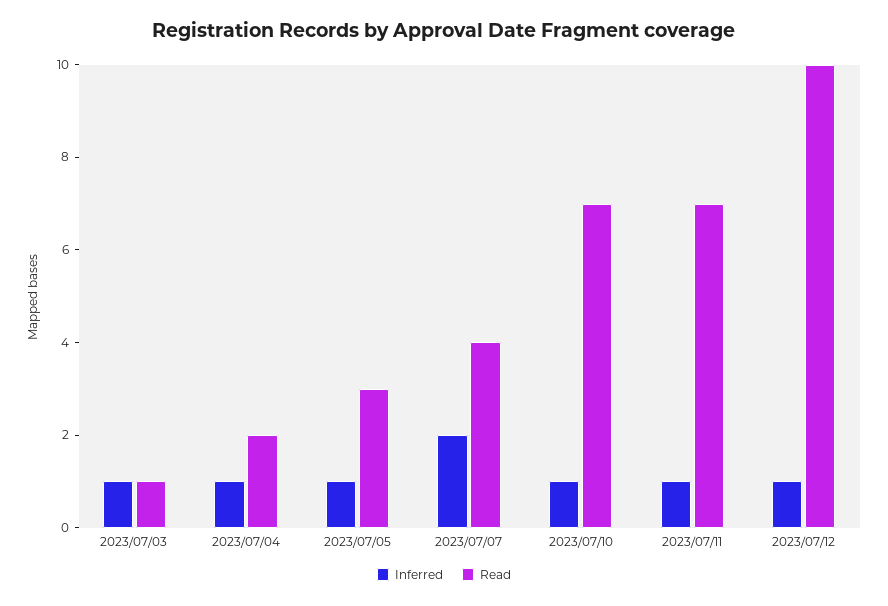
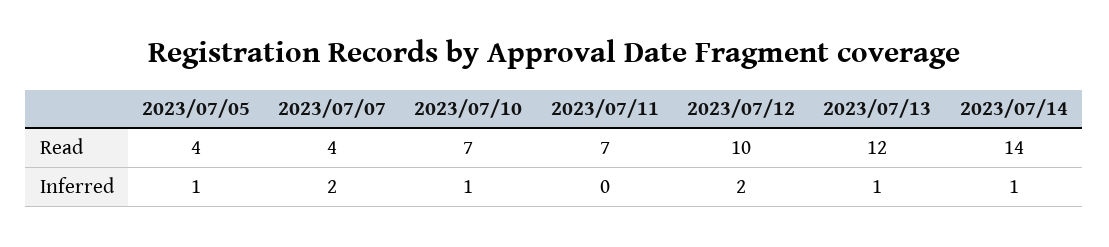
Inferred, 2023/07/03: 1 -> none
Read, 2023/07/03: 1 -> none
Inferred, 2023/07/04: 1 -> none
Read, 2023/07/04: 2 -> none
Read, 2023/07/05: 3 -> 4
Inferred, 2023/07/11: 1 -> 0
Inferred, 2023/07/12: 1 -> 2
Read, 2023/07/13: none -> 12
Read, 2023/07/14: none -> 14
Inferred, 2023/07/13: none -> 1
Inferred, 2023/07/14: none -> 1

